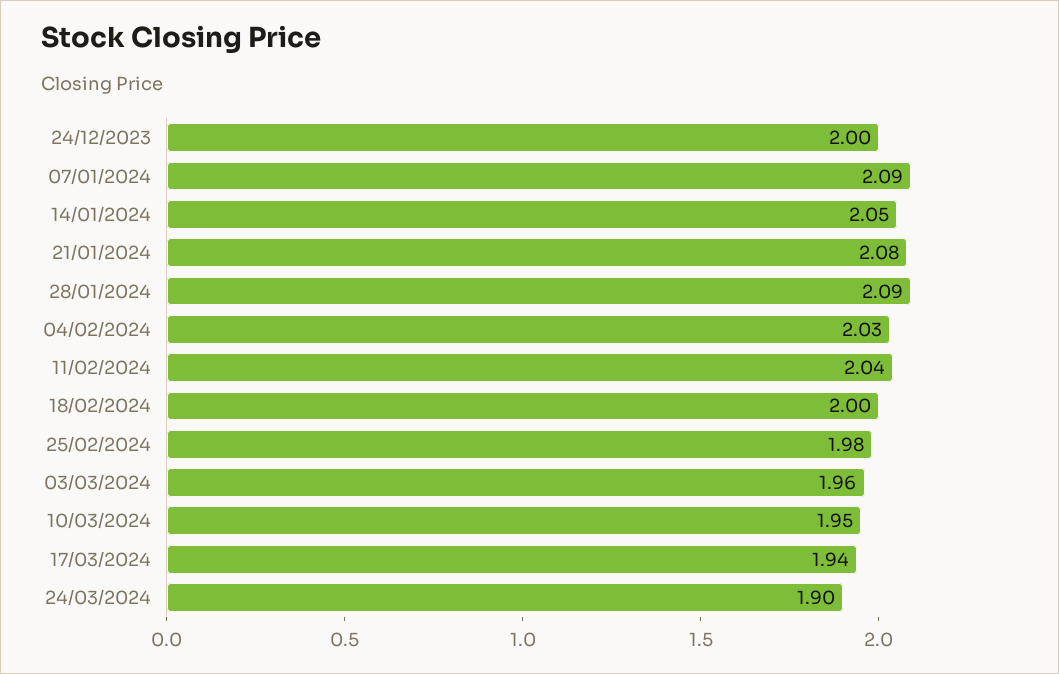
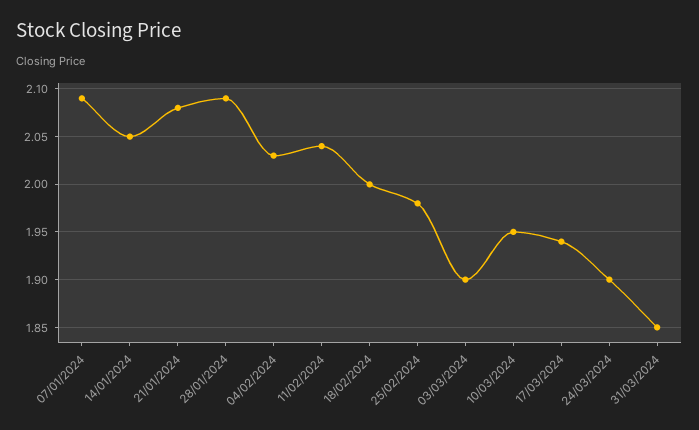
24/12/2023: 2 -> none
03/03/2024: 1.96 -> 1.9
31/03/2024: none -> 1.85

